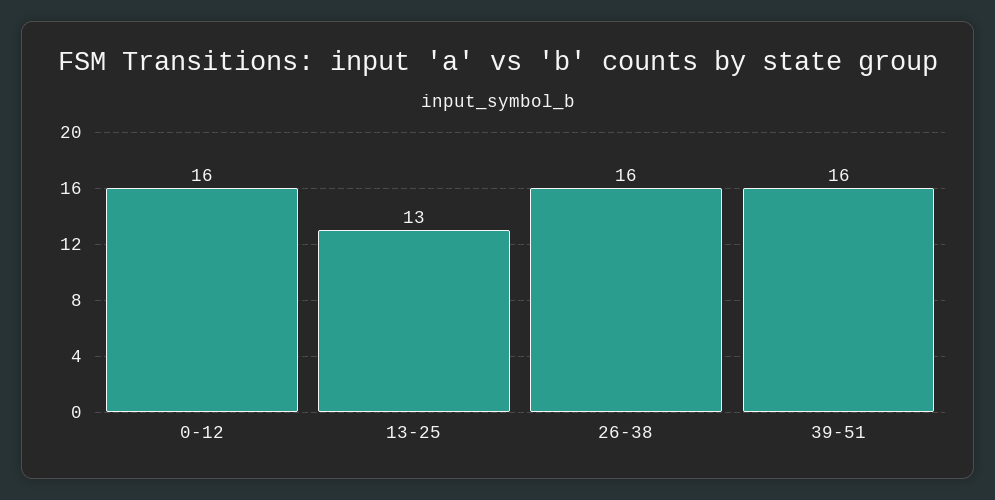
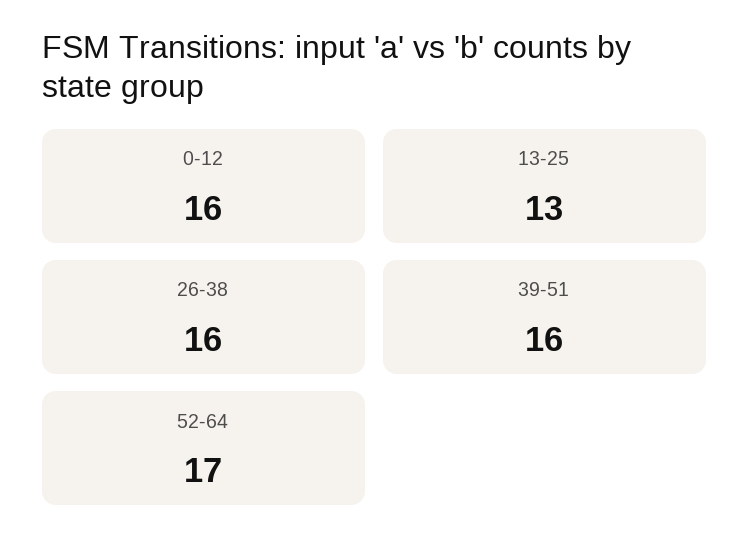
52-64: none -> 17

